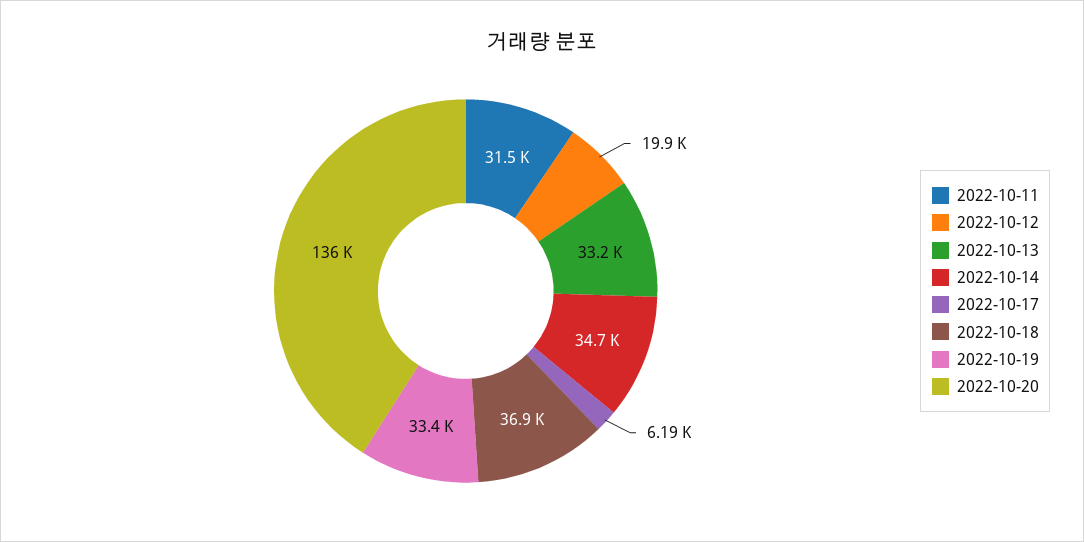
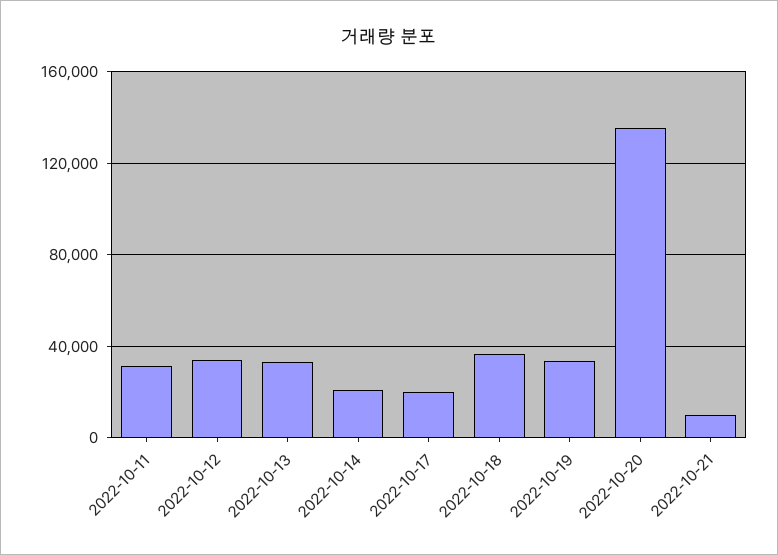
2022-10-12: 19900 -> 35000
2022-10-14: 34700 -> 20000
2022-10-17: 6190 -> 20000
2022-10-21: none -> 10000

